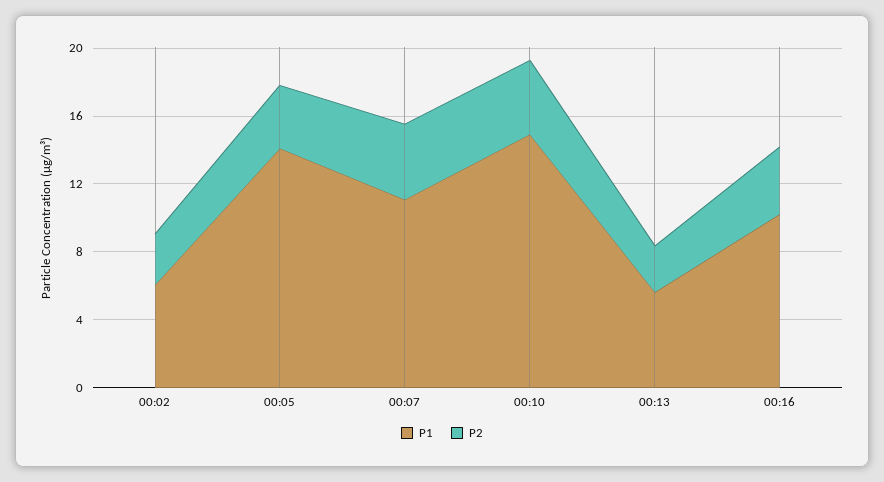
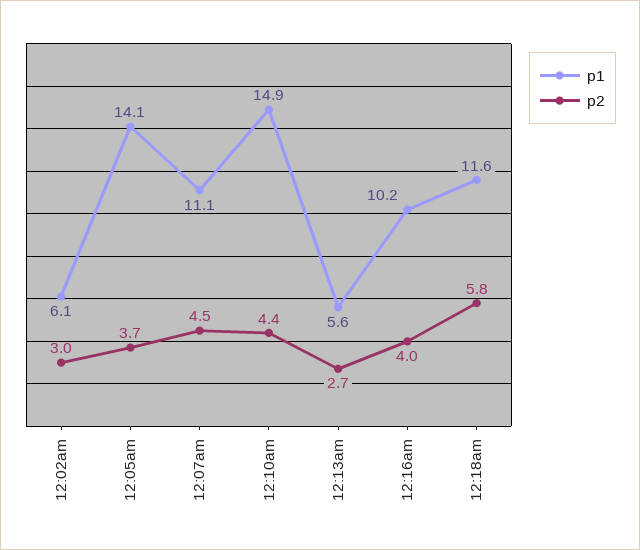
P1, 12:18am: none -> 11.6
P2, 12:18am: none -> 5.8

